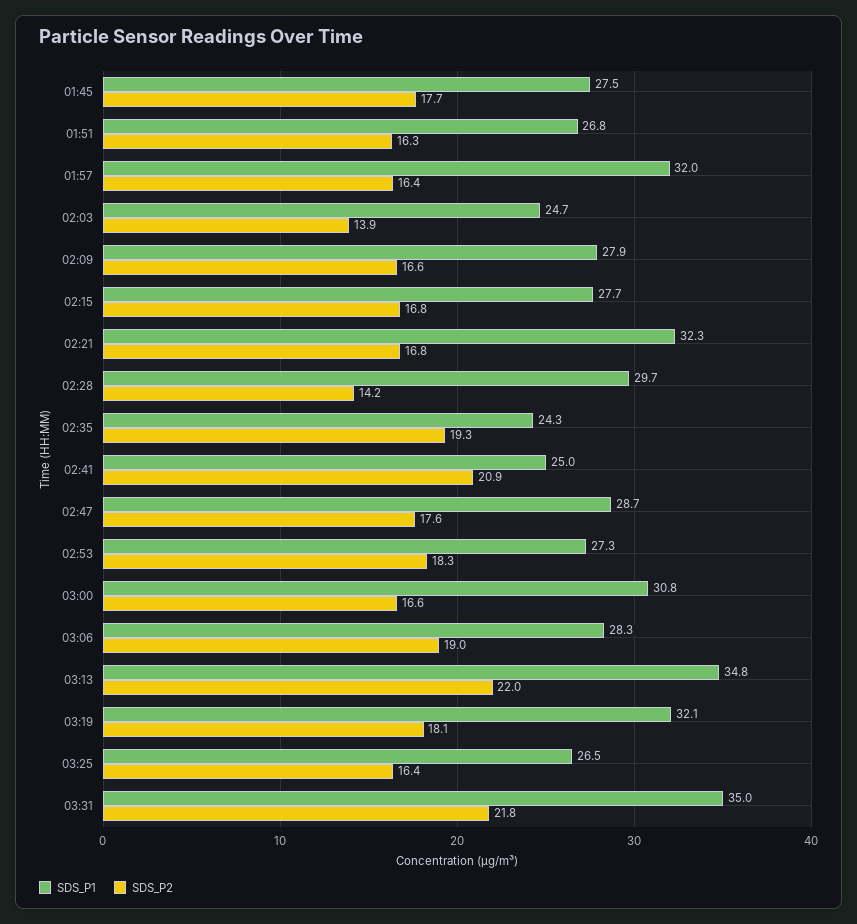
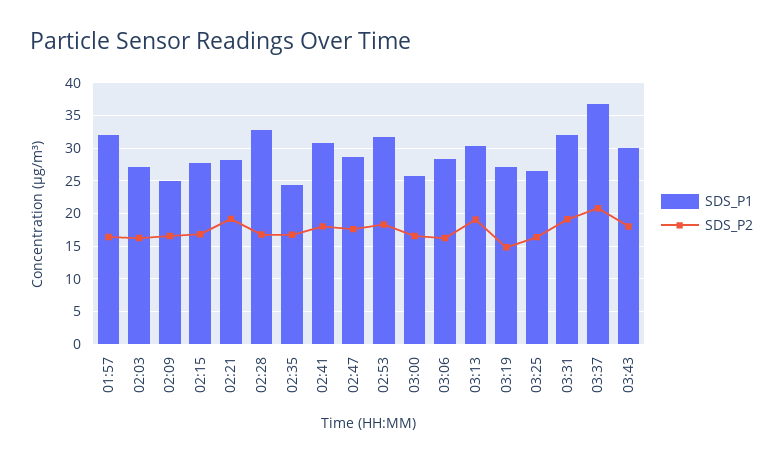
SDS_P1, 01:45: 27.5 -> none
SDS_P2, 01:45: 17.7 -> none
SDS_P1, 01:51: 26.8 -> none
SDS_P2, 01:51: 16.3 -> none
SDS_P1, 02:03: 24.7 -> 27
SDS_P2, 02:03: 13.9 -> 16
SDS_P1, 02:09: 27.9 -> 25
SDS_P1, 02:21: 32.3 -> 28
SDS_P2, 02:21: 16.8 -> 19
SDS_P1, 02:28: 29.7 -> 33
SDS_P2, 02:28: 14.2 -> 17
SDS_P2, 02:35: 19.3 -> 17
SDS_P1, 02:41: 25 -> 31
SDS_P2, 02:41: 20.9 -> 18
SDS_P1, 02:53: 27.3 -> 32
SDS_P1, 03:00: 30.8 -> 26
SDS_P2, 03:06: 19 -> 16
SDS_P1, 03:13: 34.8 -> 30
SDS_P2, 03:13: 22 -> 19
SDS_P1, 03:19: 32.1 -> 27
SDS_P2, 03:19: 18.1 -> 15
SDS_P1, 03:31: 35 -> 32
SDS_P2, 03:31: 21.8 -> 19
SDS_P1, 03:37: none -> 37
SDS_P2, 03:37: none -> 21
SDS_P1, 03:43: none -> 30
SDS_P2, 03:43: none -> 18

